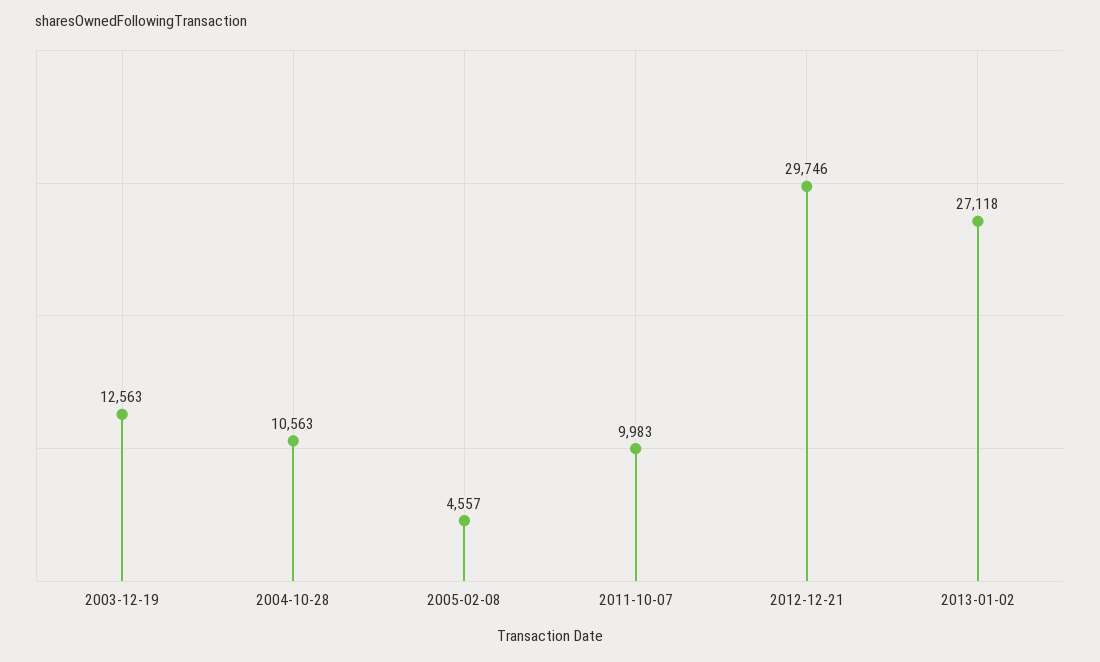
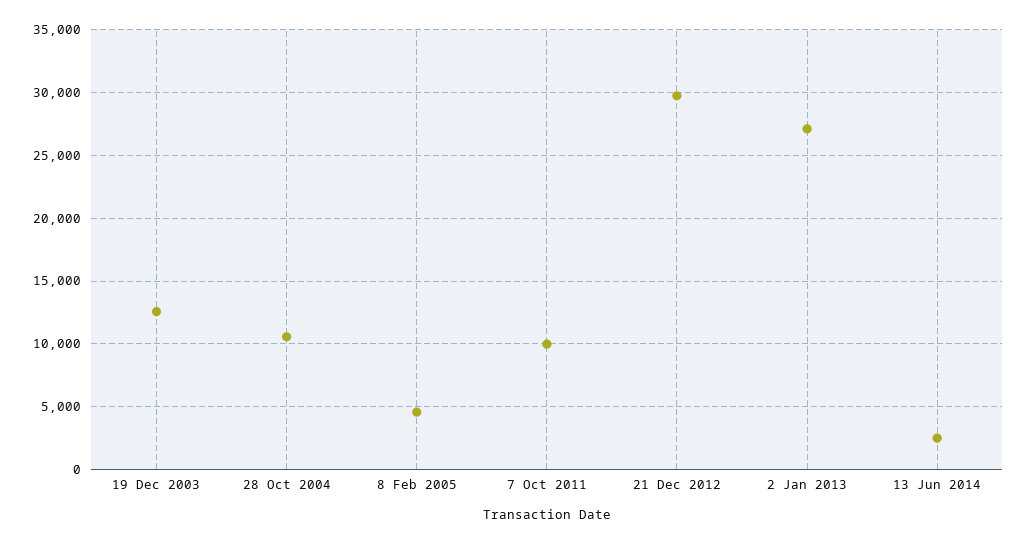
13 Jun 2014: none -> 2500

